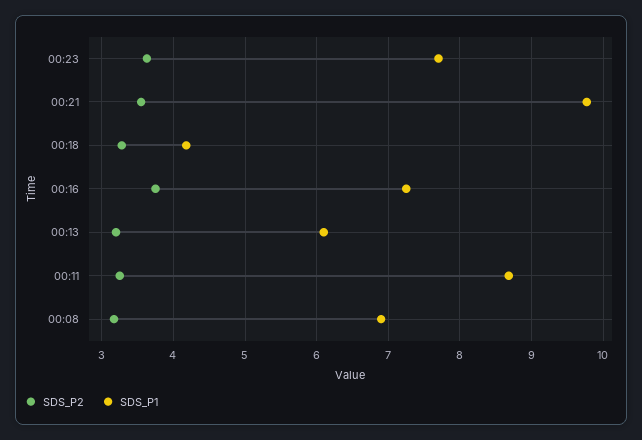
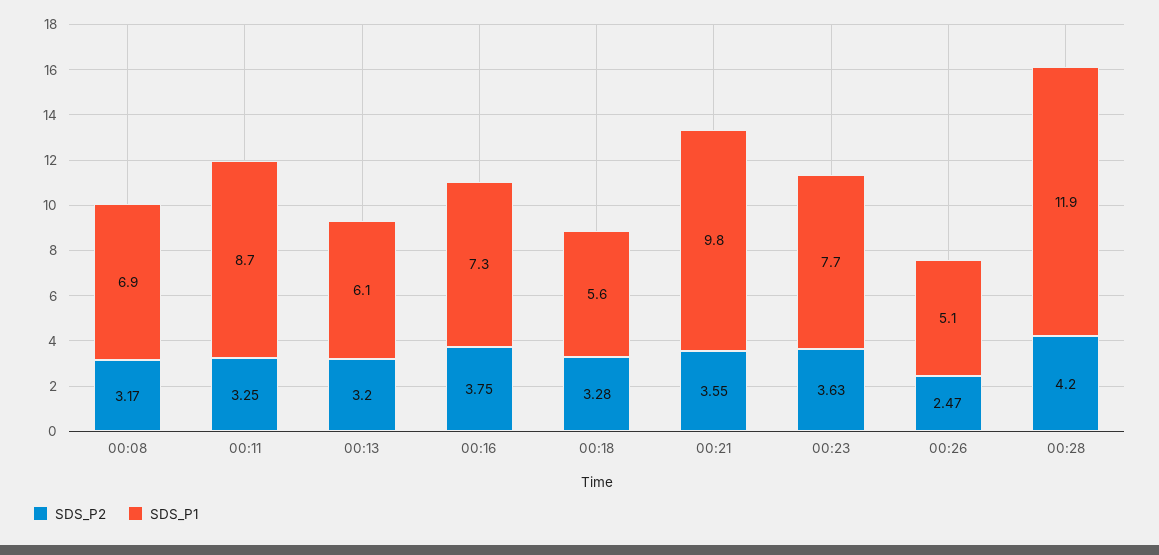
SDS_P1, 00:18: 4.2 -> 5.6
SDS_P2, 00:26: none -> 2.47
SDS_P1, 00:26: none -> 5.1
SDS_P2, 00:28: none -> 4.2
SDS_P1, 00:28: none -> 11.9

